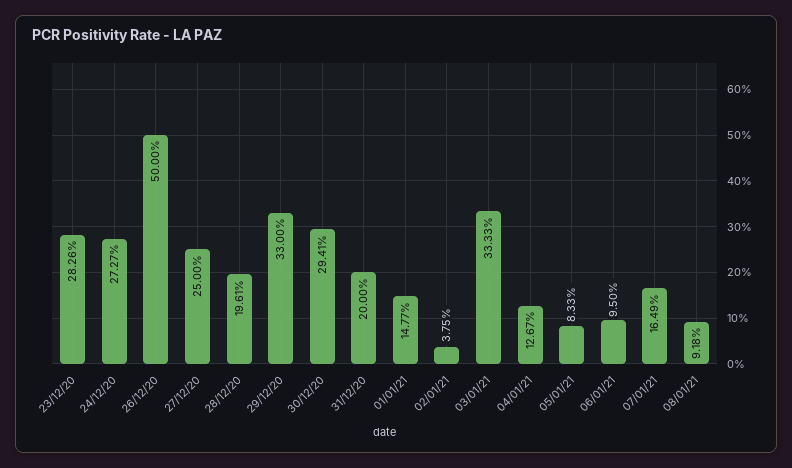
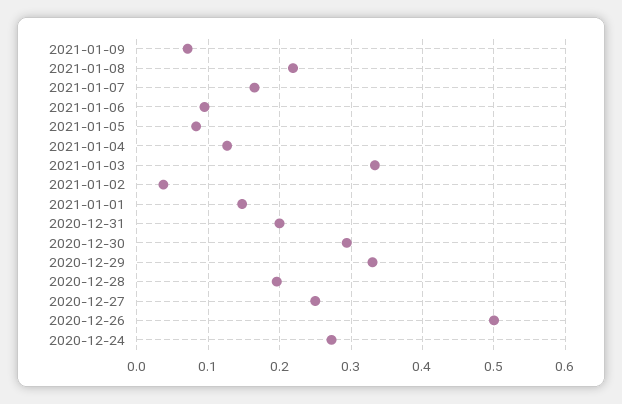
23/12/20: 0.2826 -> none
08/01/21: 0.0918 -> 0.22
2021-01-09: none -> 0.07

